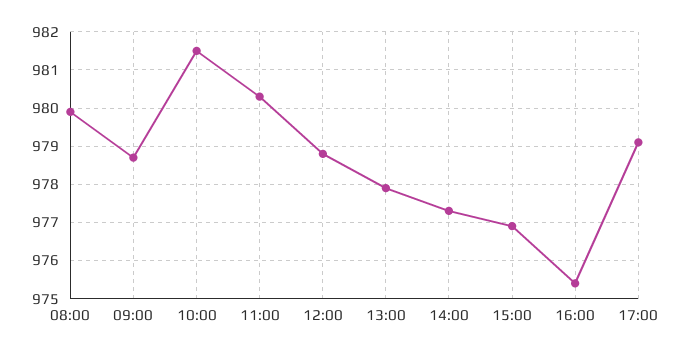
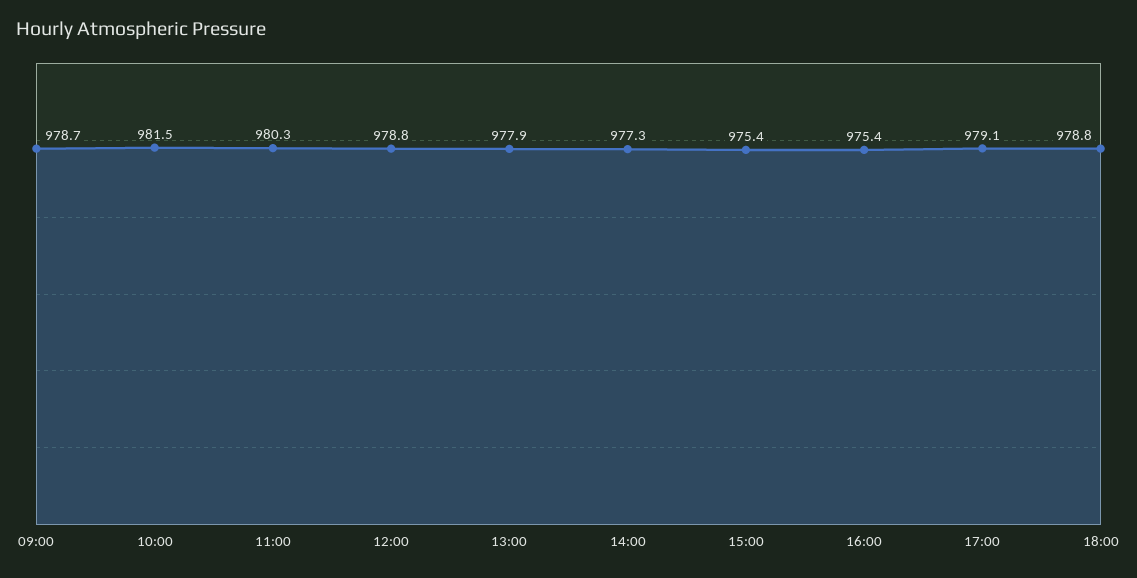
08:00: 980 -> none
15:00: 977 -> 975.4
18:00: none -> 978.8

